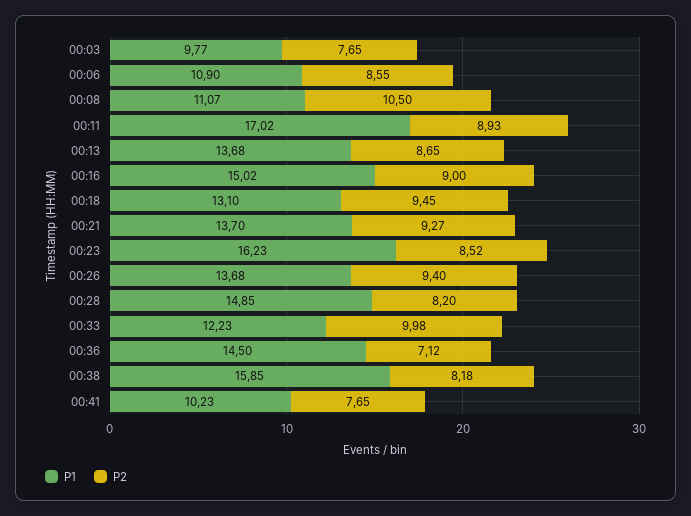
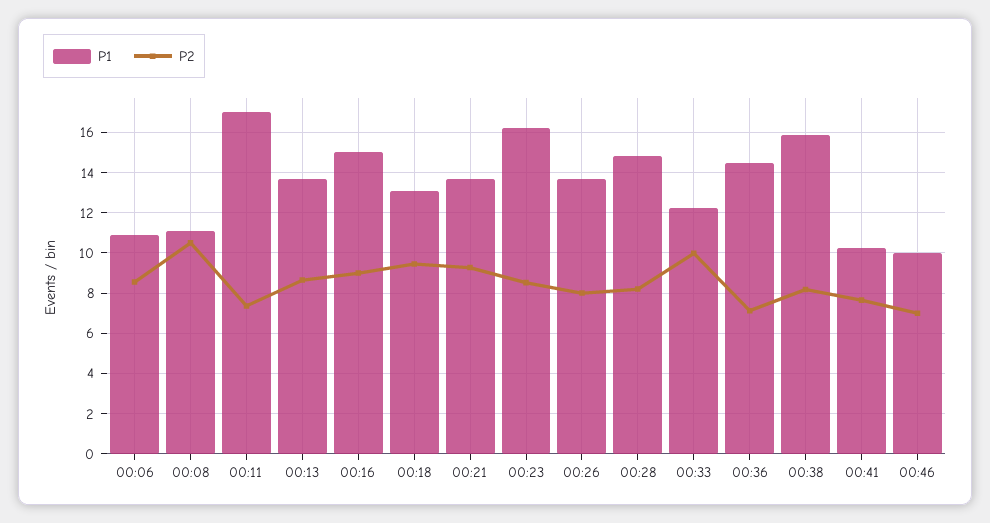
P1, 00:03: 9.77 -> none
P2, 00:03: 7.65 -> none
P2, 00:11: 8.93 -> 7.5
P2, 00:26: 9.4 -> 8
P1, 00:46: none -> 10
P2, 00:46: none -> 7

